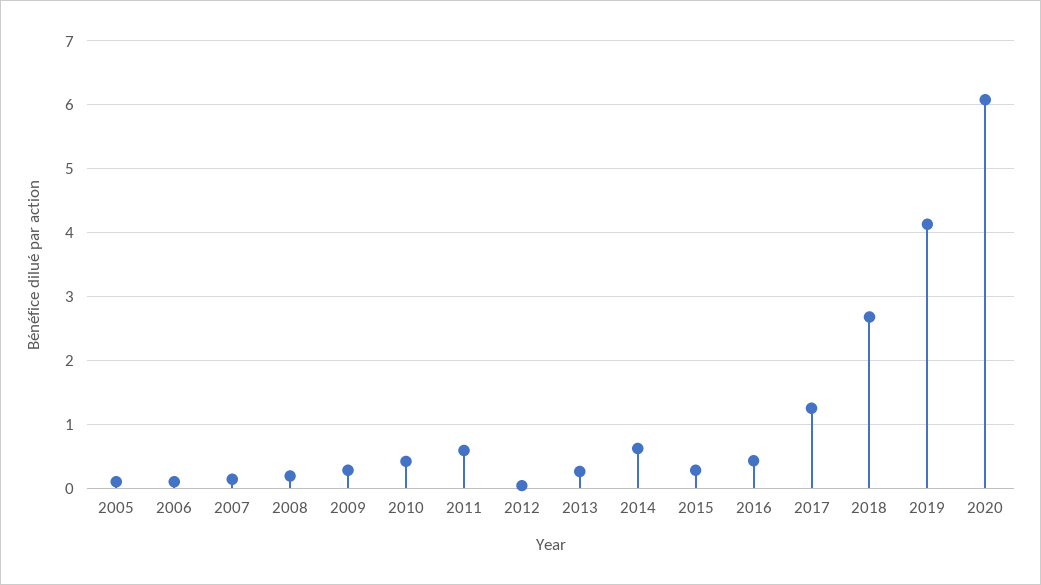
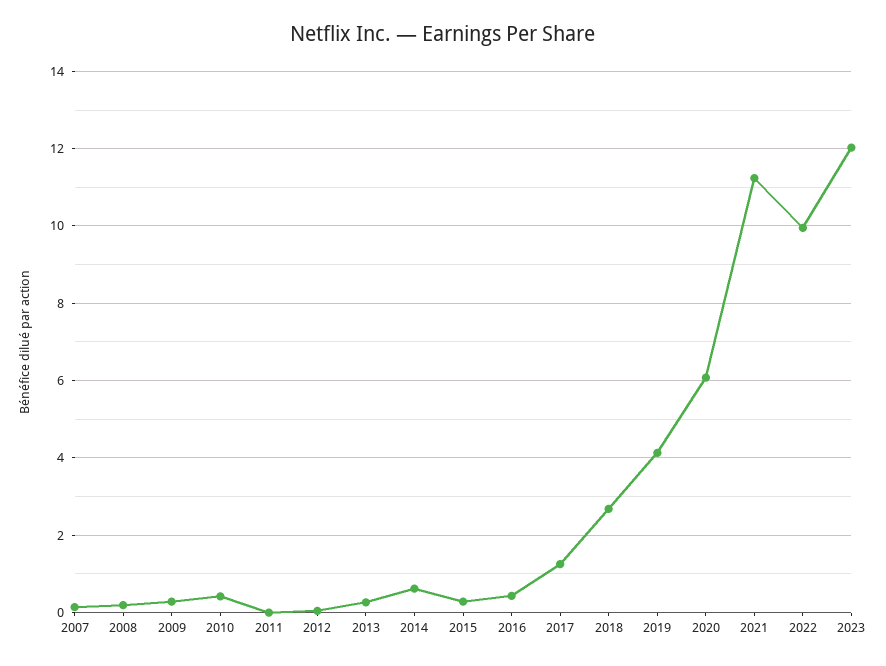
2005: 0.1 -> none
2006: 0.1 -> none
2011: 0.6 -> 0
2021: none -> 11.2
2022: none -> 10
2023: none -> 12

